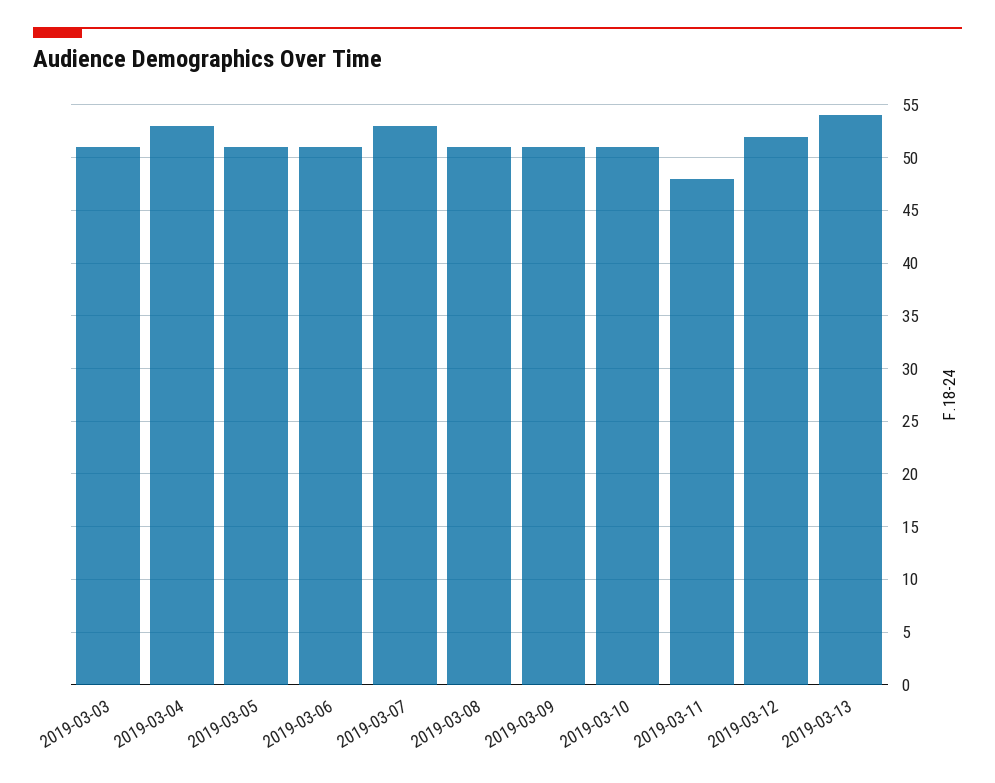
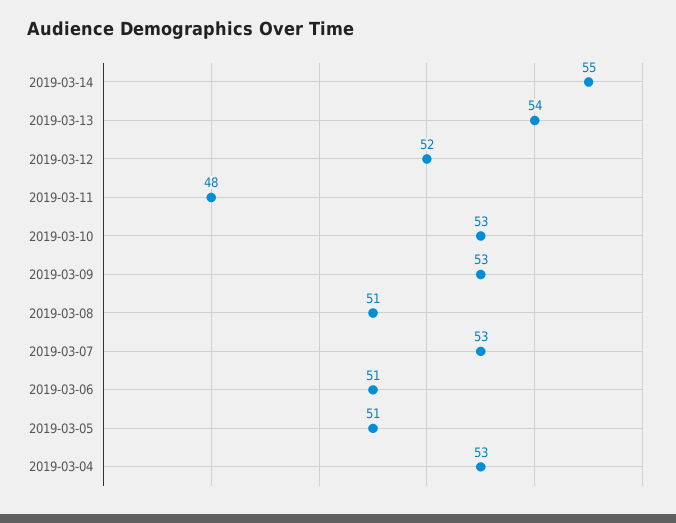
2019-03-03: 51 -> none
2019-03-09: 51 -> 53
2019-03-10: 51 -> 53
2019-03-14: none -> 55

